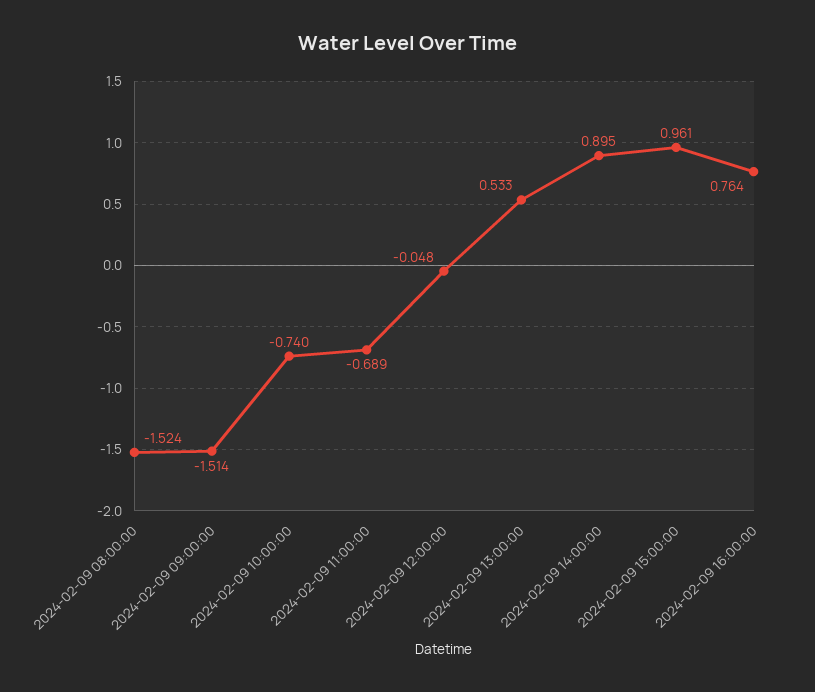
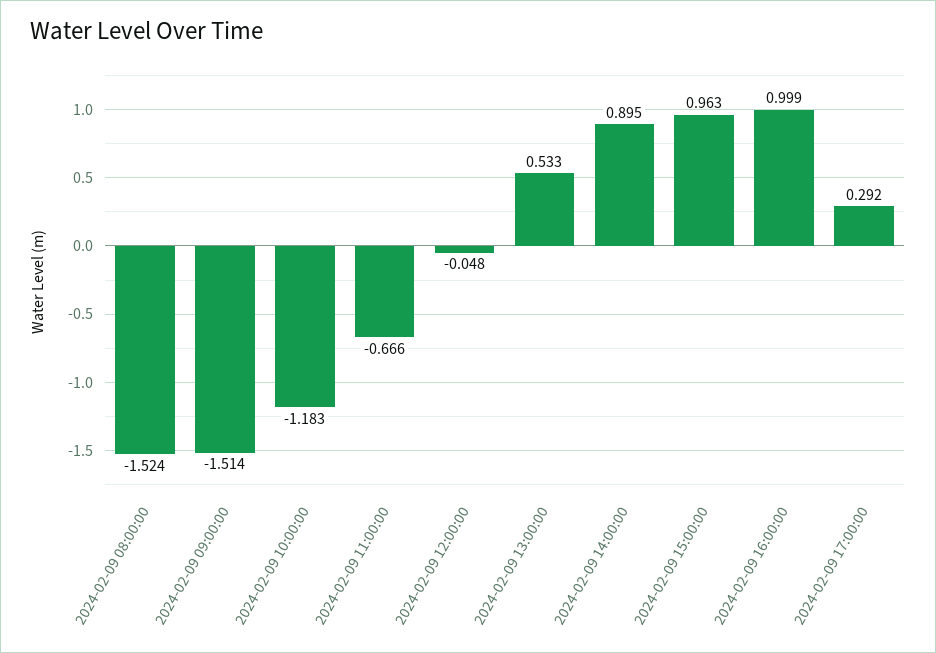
2024-02-09 10:00:00: -0.74 -> -1.183
2024-02-09 11:00:00: -0.689 -> -0.666
2024-02-09 15:00:00: 0.961 -> 0.963
2024-02-09 16:00:00: 0.764 -> 0.999
2024-02-09 17:00:00: none -> 0.292

